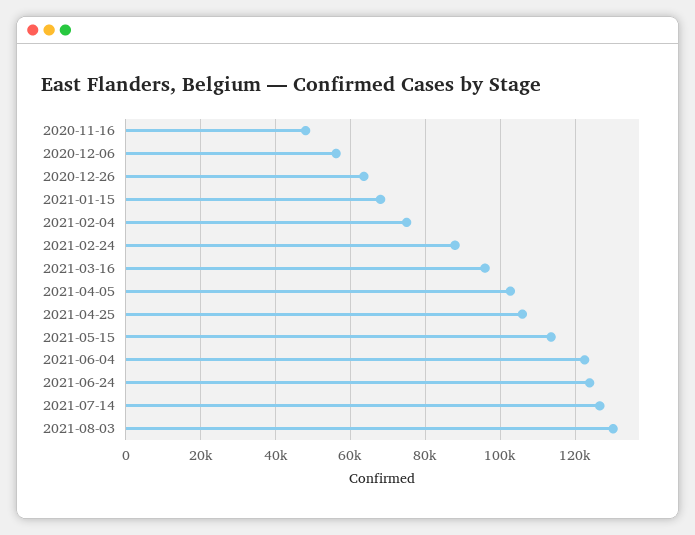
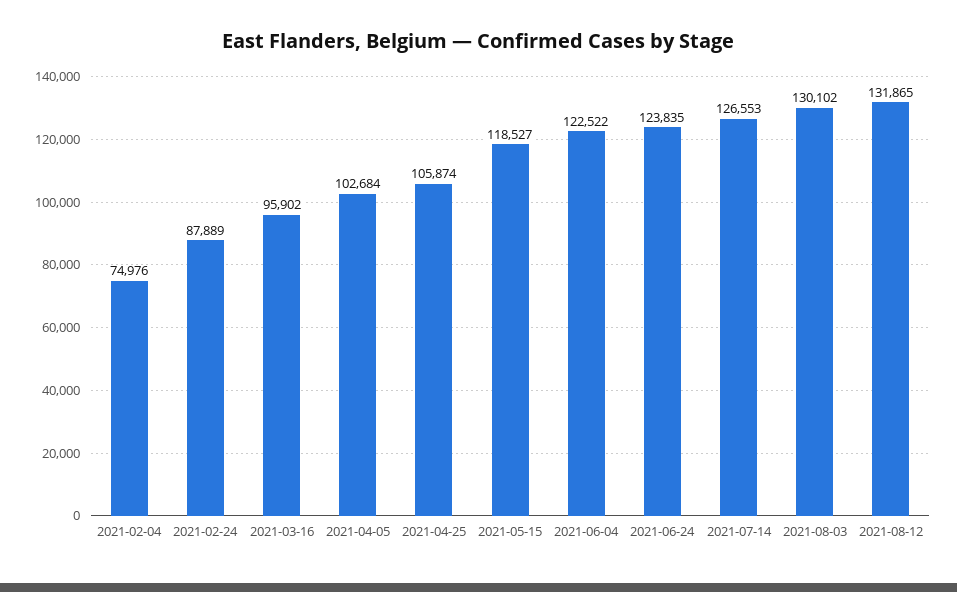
2020-11-16: 48000 -> none
2020-12-06: 56000 -> none
2020-12-26: 64000 -> none
2021-01-15: 68000 -> none
2021-05-15: 114000 -> 118527
2021-08-12: none -> 131865

